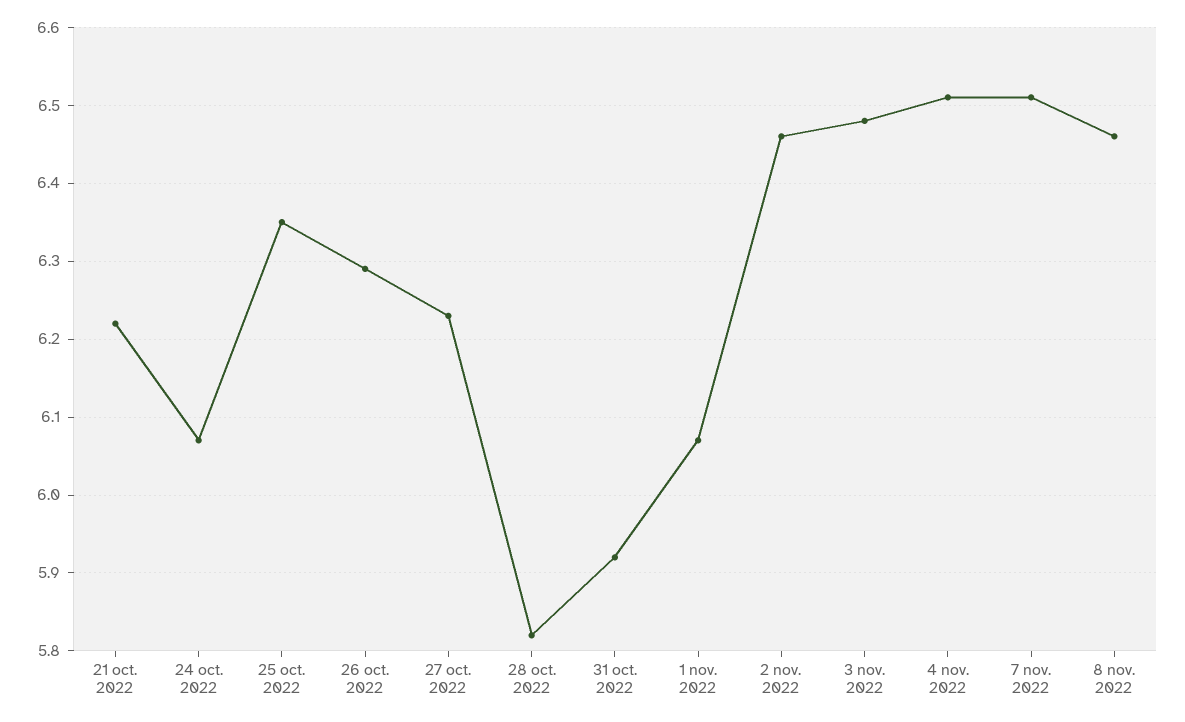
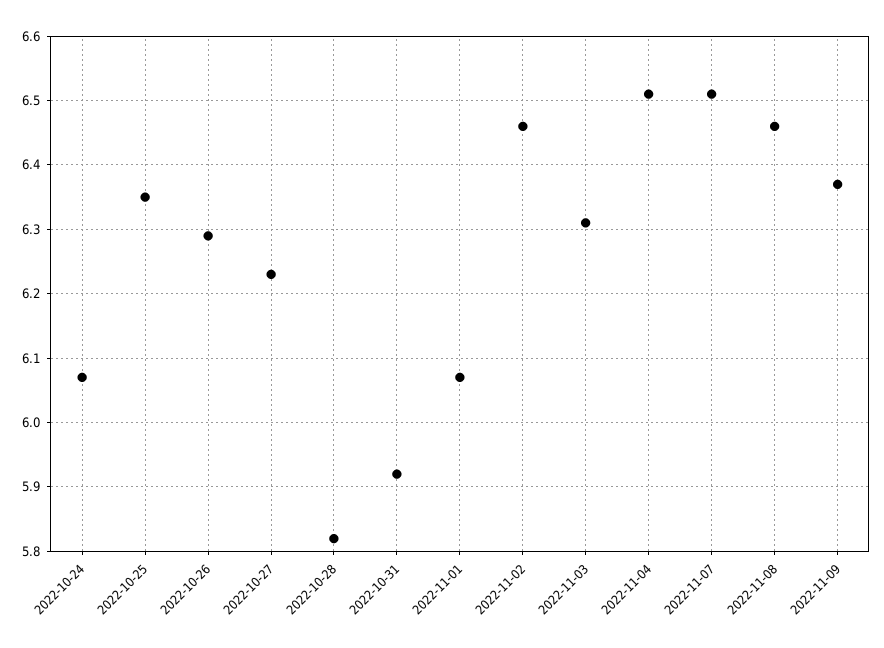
21 oct. 2022: 6.22 -> none
3 nov. 2022: 6.48 -> 6.31
2022-11-09: none -> 6.37

